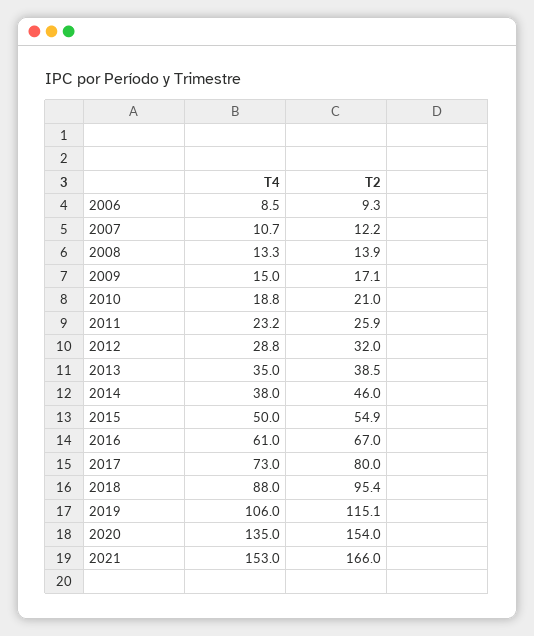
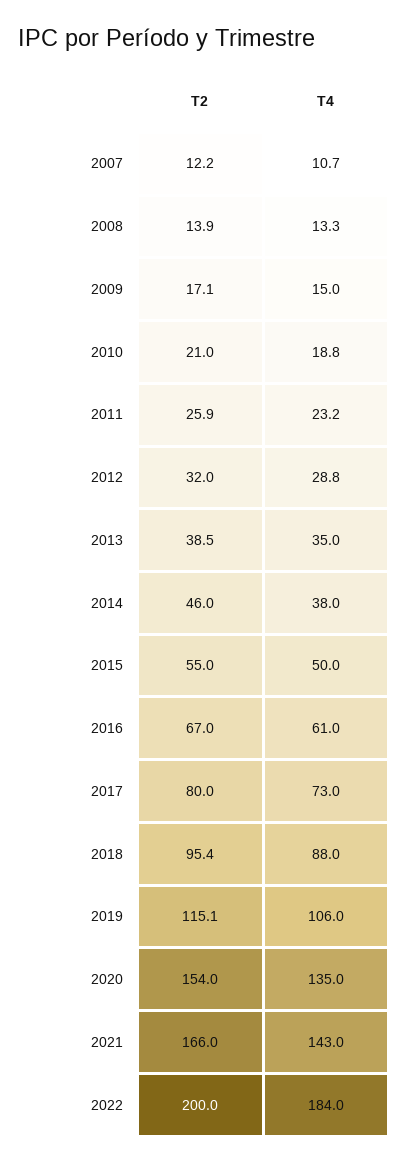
T4, 2006: 8.5 -> none
T2, 2006: 9.3 -> none
T2, 2015: 54.9 -> 55
T4, 2021: 153 -> 143
T2, 2022: none -> 200
T4, 2022: none -> 184

